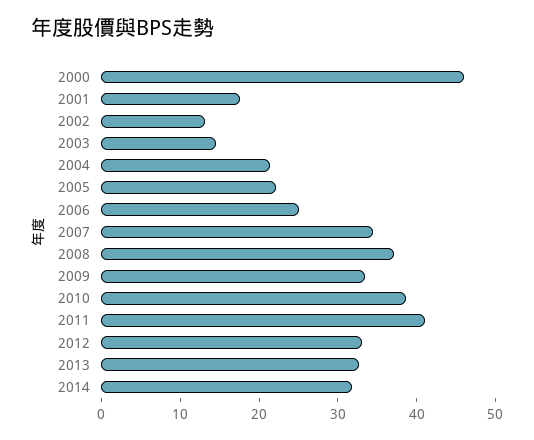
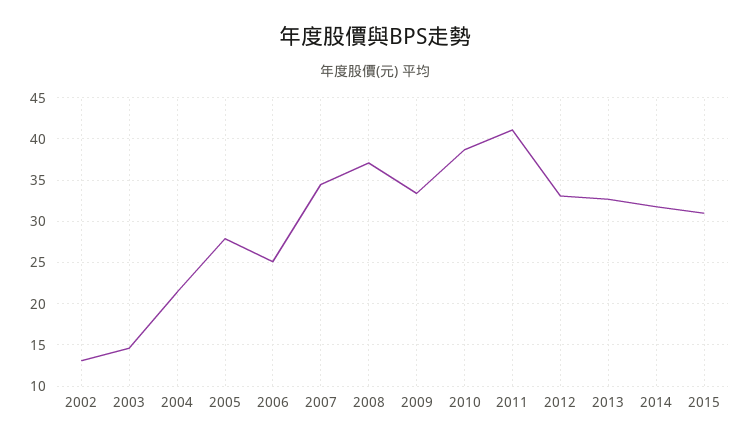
2000: 46 -> none
2001: 18 -> none
2005: 22 -> 28
2015: none -> 31

